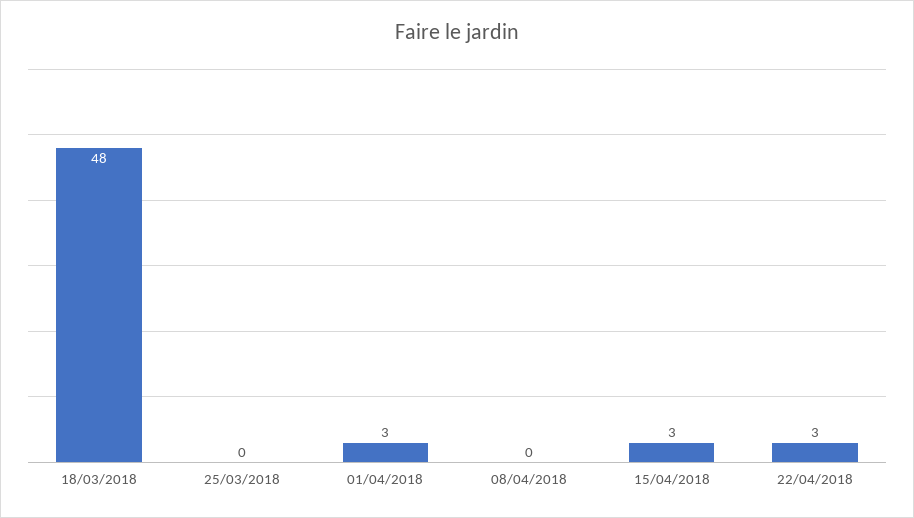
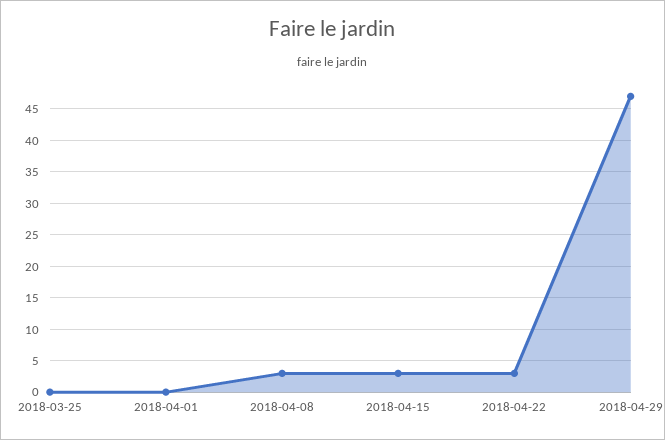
18/03/2018: 48 -> none
01/04/2018: 3 -> 0
08/04/2018: 0 -> 3
2018-04-29: none -> 47

